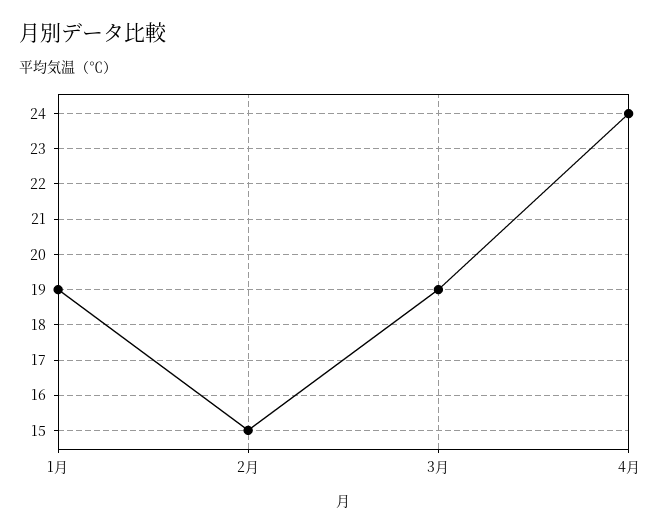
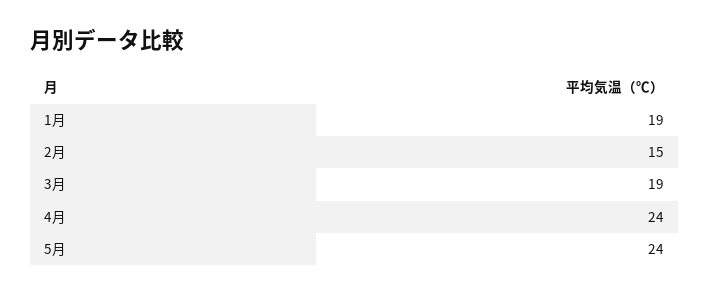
5月: none -> 24

